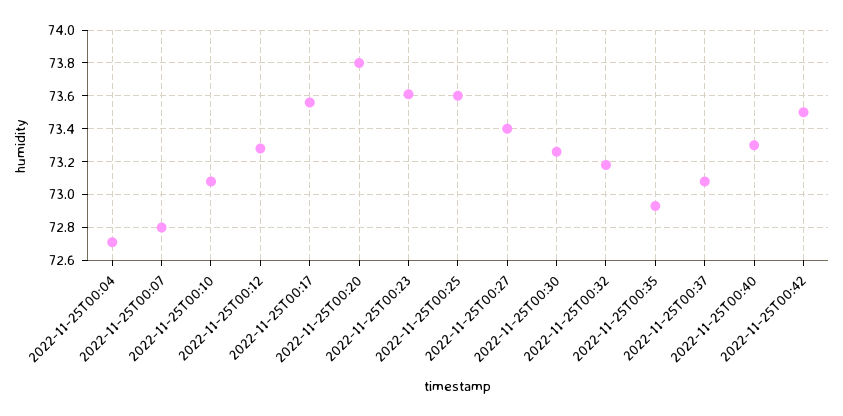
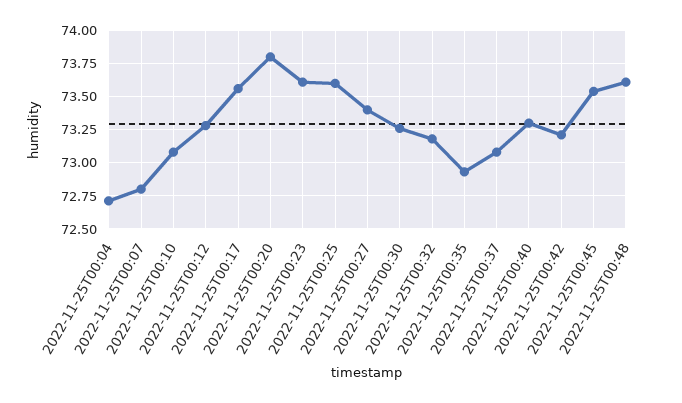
2022-11-25T00:42: 73.5 -> 73.2
2022-11-25T00:45: none -> 73.55
2022-11-25T00:48: none -> 73.6

